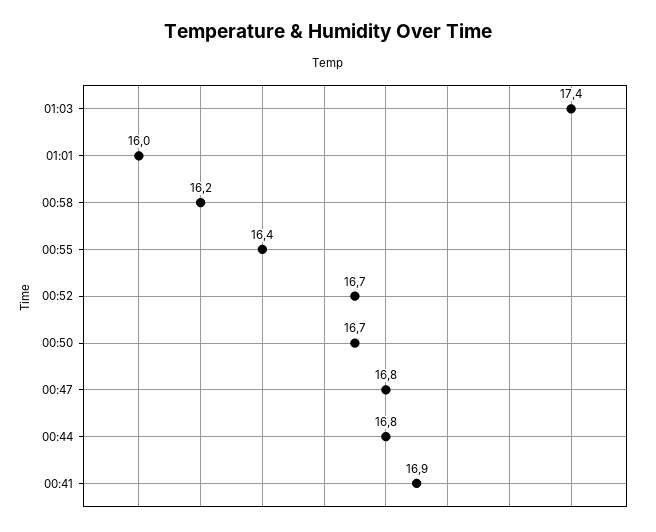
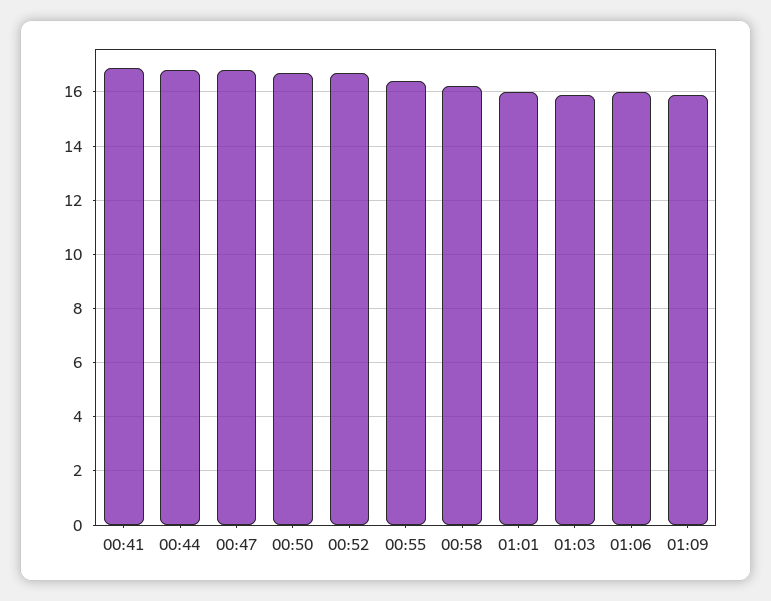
01:03: 17.4 -> 16
01:06: none -> 16
01:09: none -> 16

